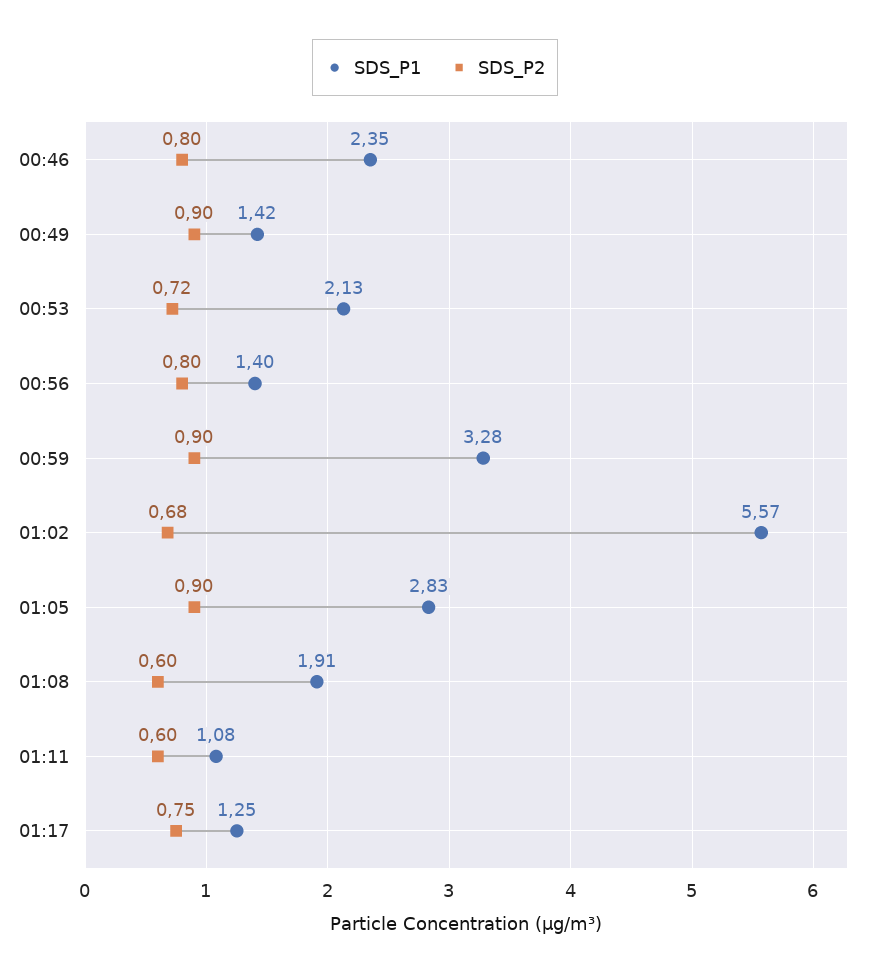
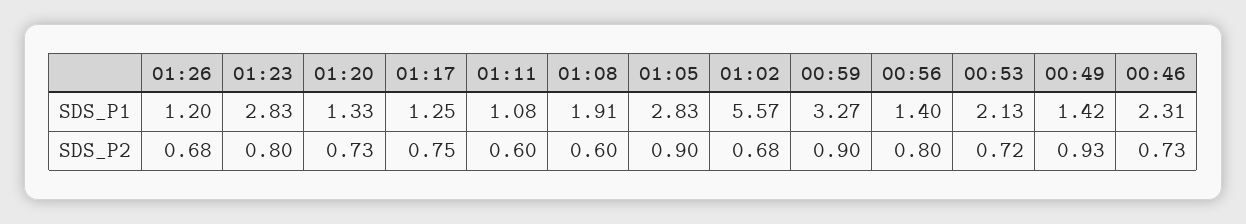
SDS_P1, 00:46: 2.35 -> 2.31
SDS_P2, 00:46: 0.8 -> 0.73
SDS_P2, 00:49: 0.9 -> 0.93
SDS_P1, 00:59: 3.28 -> 3.27
SDS_P1, 01:26: none -> 1.2
SDS_P1, 01:23: none -> 2.83
SDS_P1, 01:20: none -> 1.33
SDS_P2, 01:26: none -> 0.68
SDS_P2, 01:23: none -> 0.8
SDS_P2, 01:20: none -> 0.73

